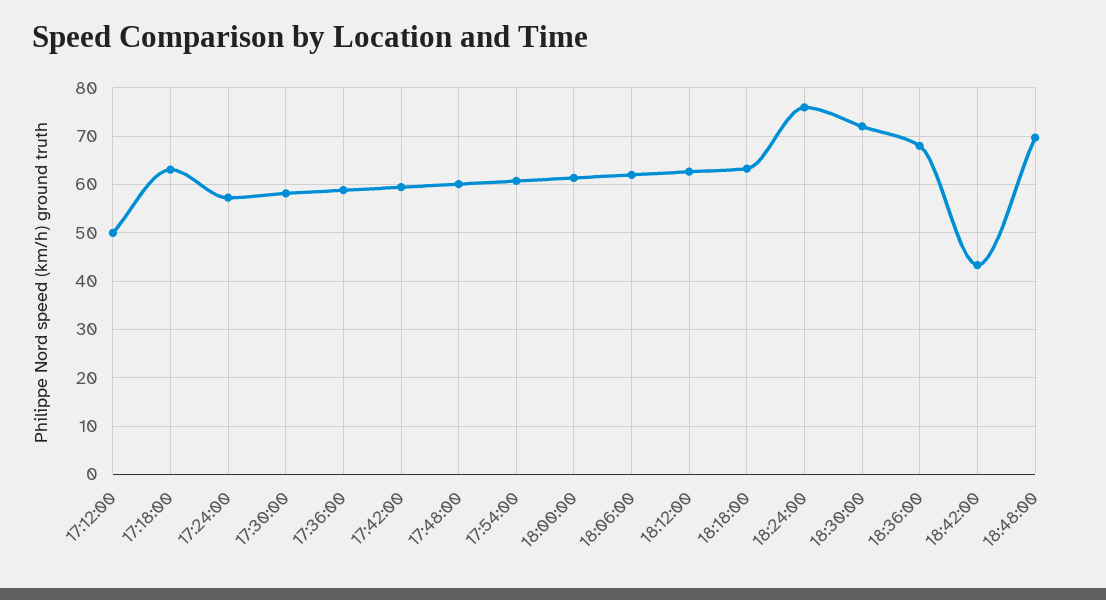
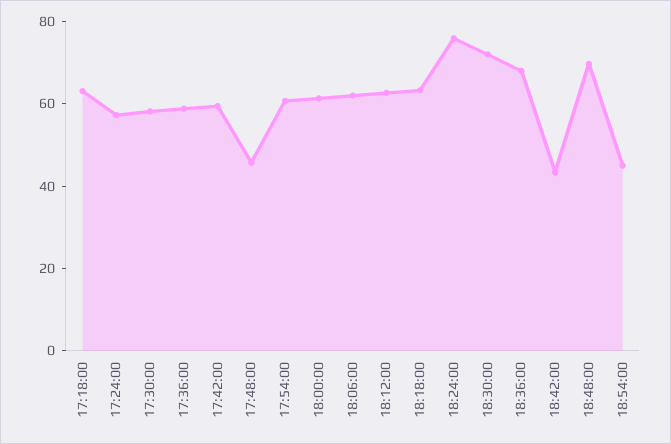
17:12:00: 50 -> none
17:48:00: 60 -> 45
18:54:00: none -> 45

